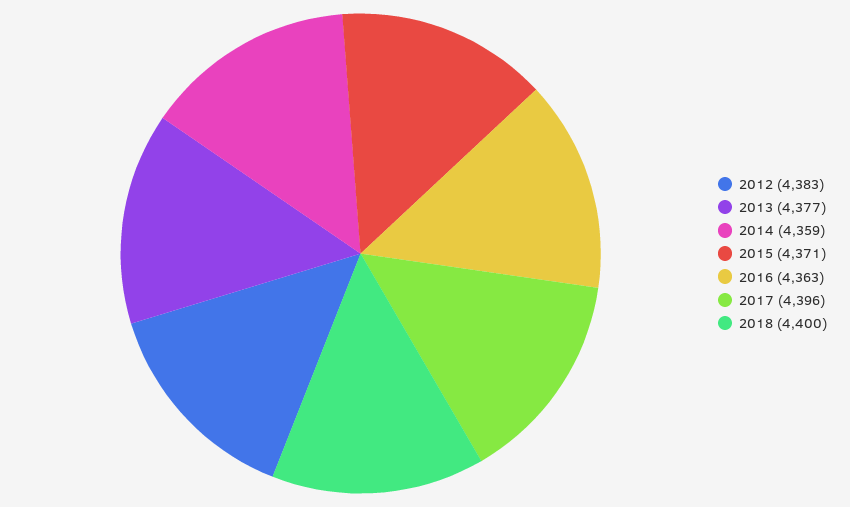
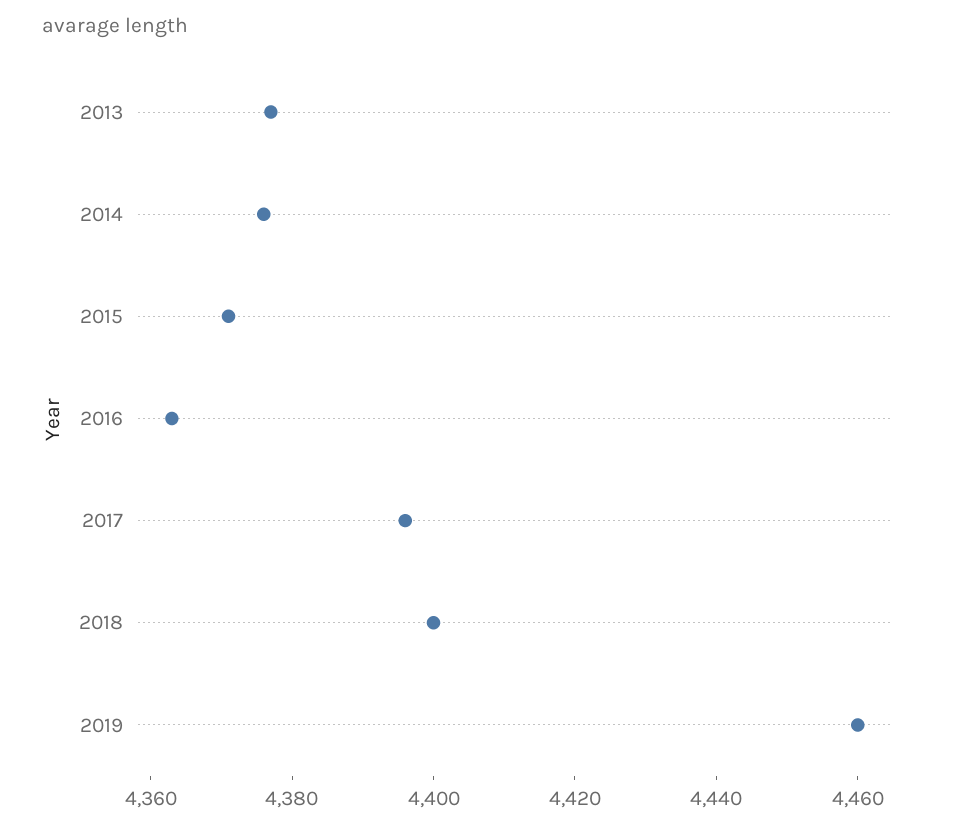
2012: 4383 -> none
2014: 4359 -> 4375
2019: none -> 4460

